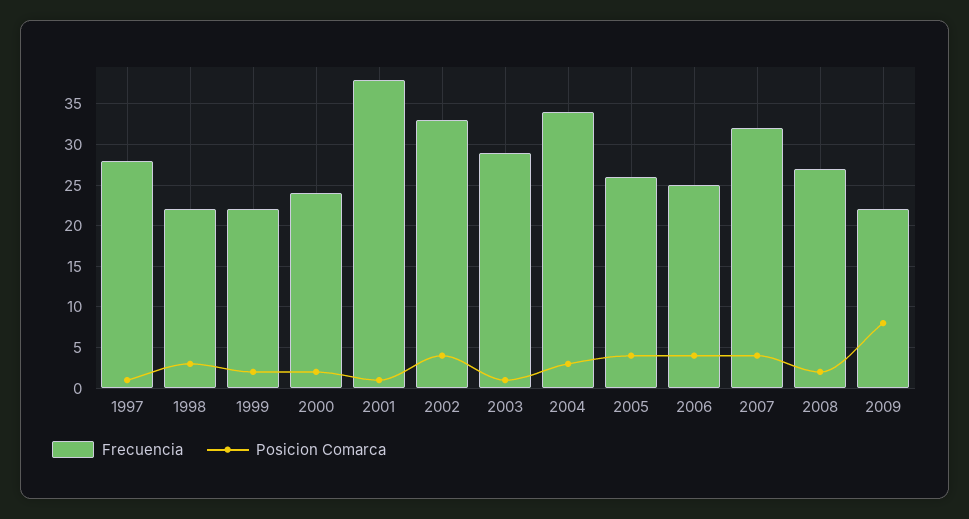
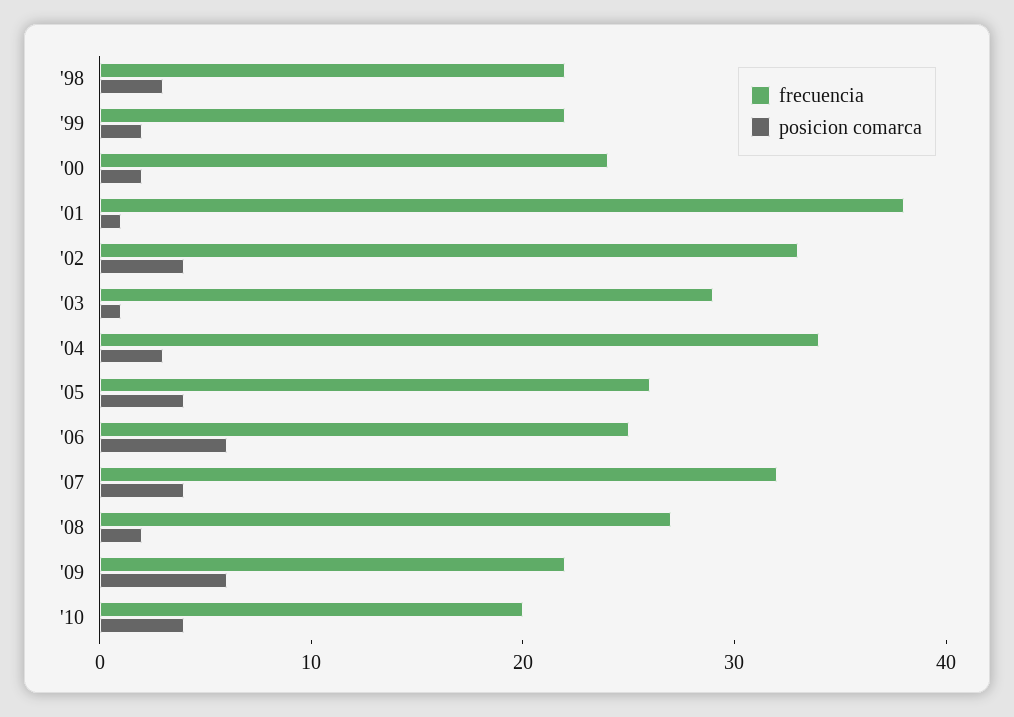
Frecuencia, 1997: 28 -> none
Posicion Comarca, 1997: 1 -> none
Posicion Comarca, 2006: 4 -> 6
Posicion Comarca, 2009: 8 -> 6
Frecuencia, '10: none -> 20
Posicion Comarca, '10: none -> 4

